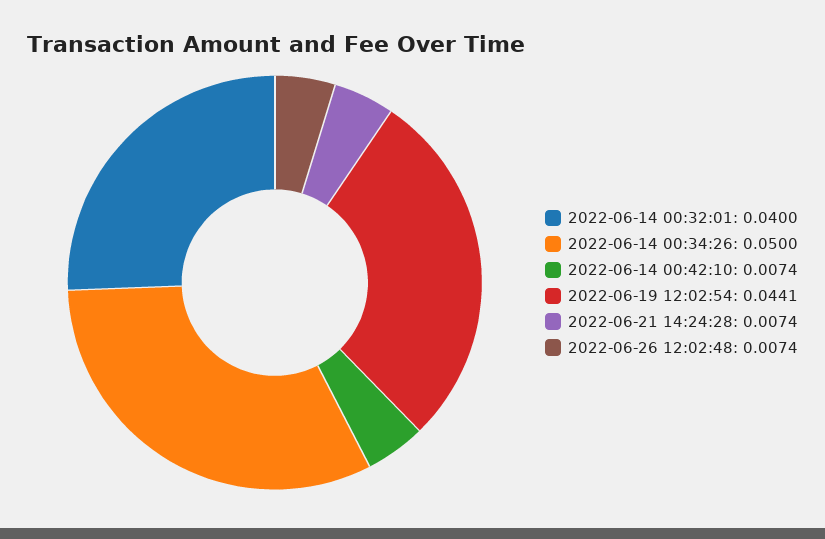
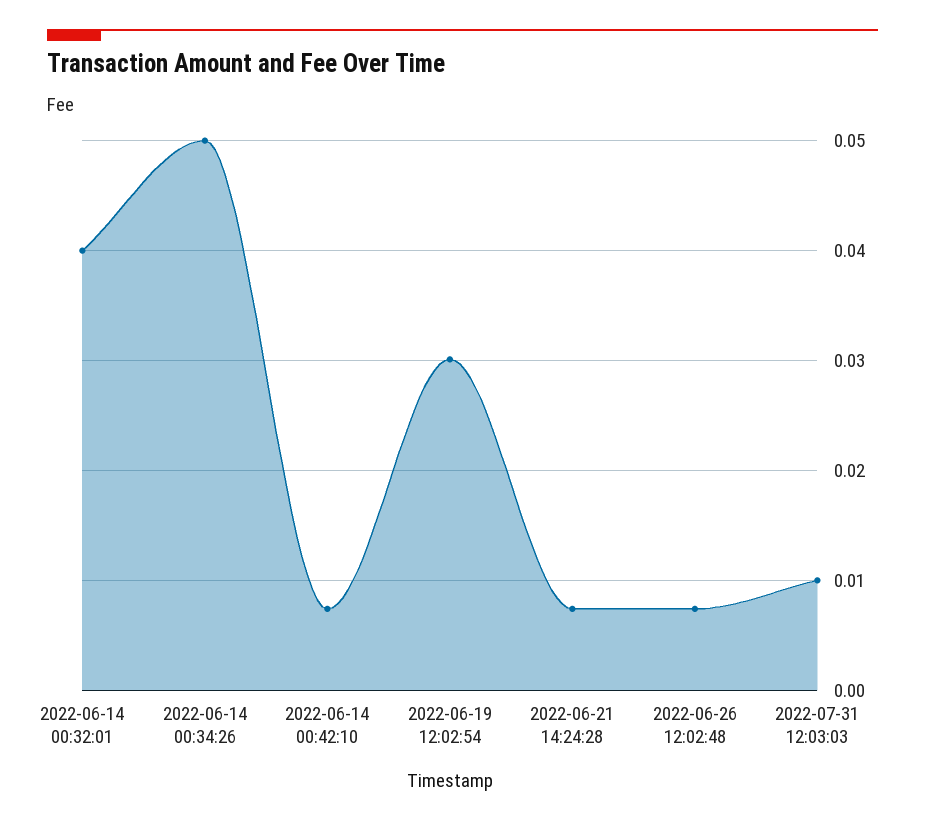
2022-06-19 12:02:54: 0.0441 -> 0.03
2022-07-31 12:03:03: none -> 0.01

